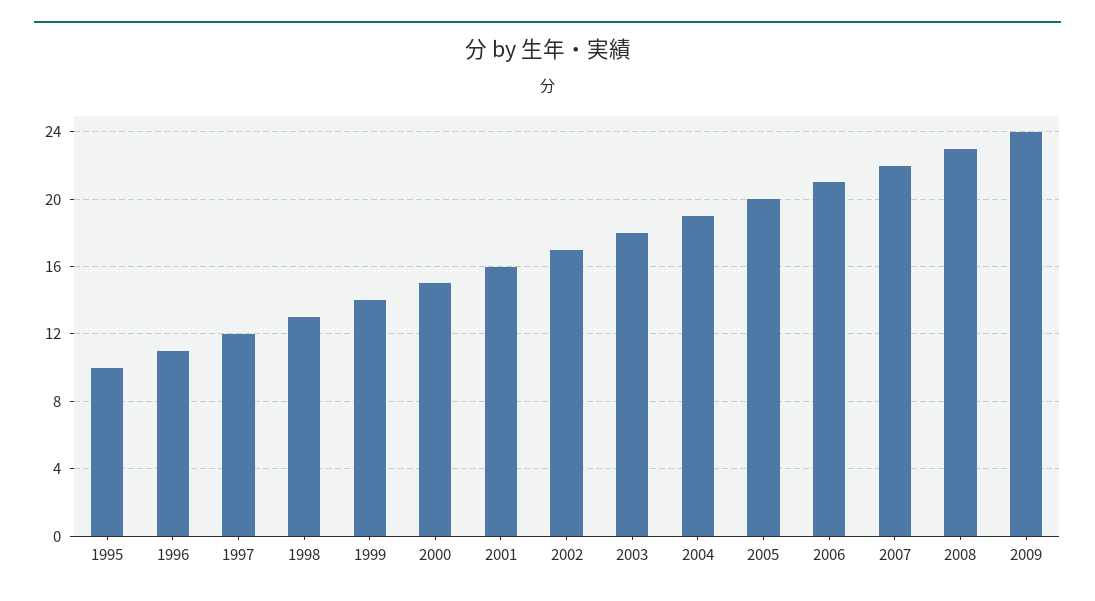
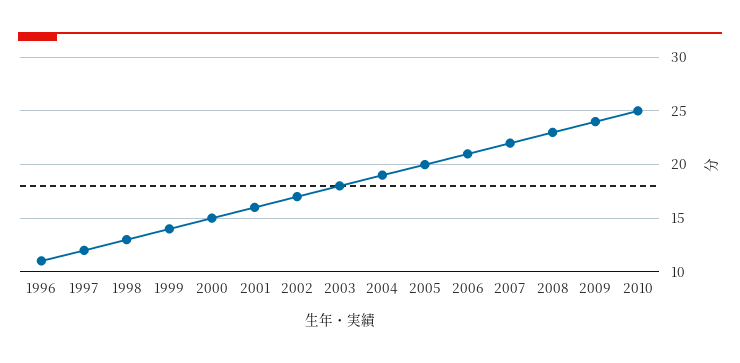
1995: 10 -> none
2010: none -> 25

